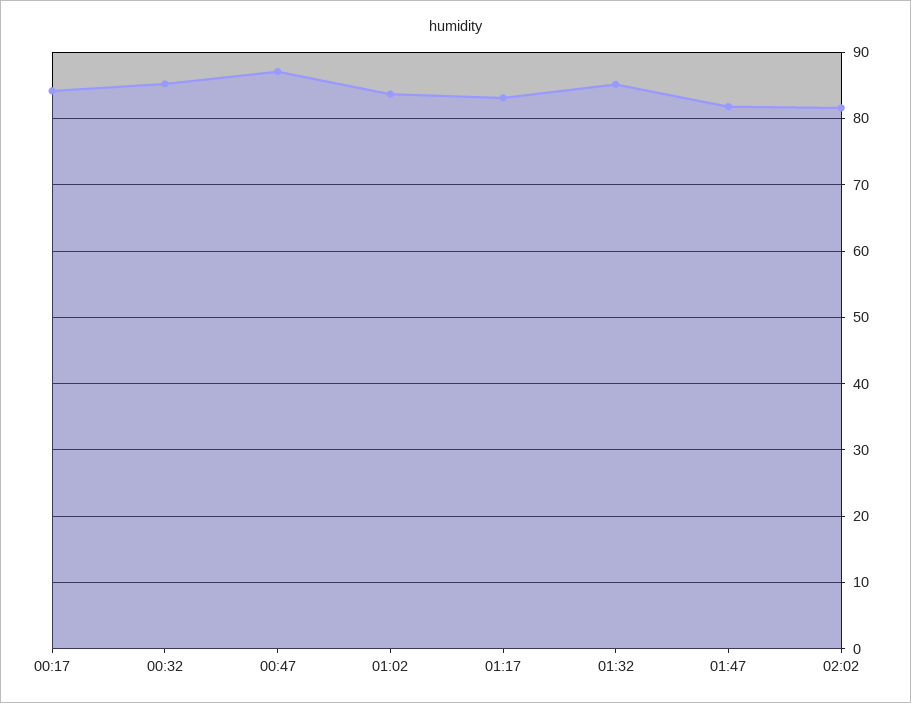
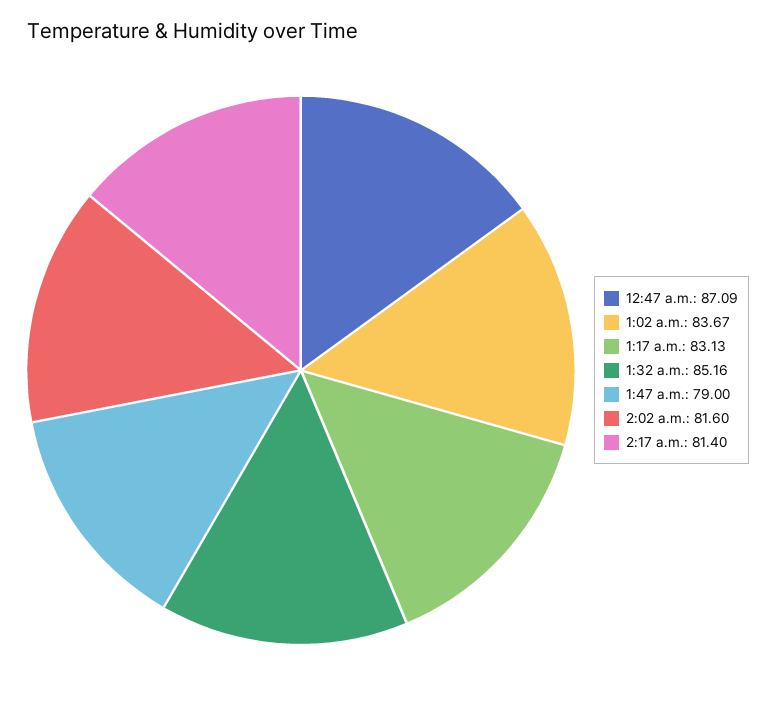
00:17: 84 -> none
00:32: 85 -> none
01:47: 82 -> 79
2:17 a.m.: none -> 81.4

